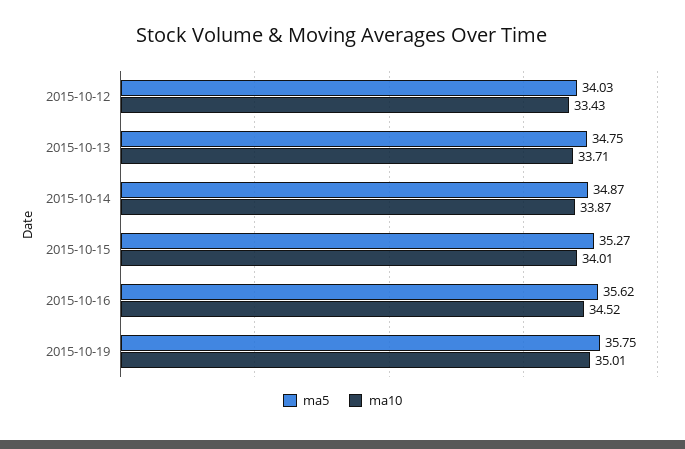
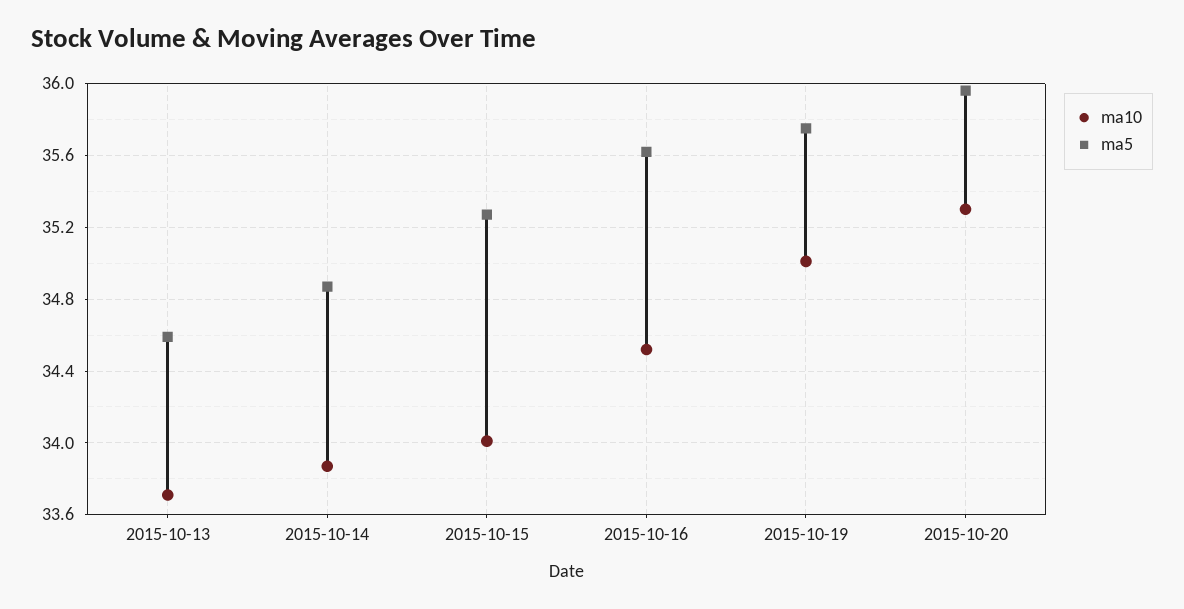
ma5, 2015-10-12: 34.03 -> none
ma10, 2015-10-12: 33.43 -> none
ma5, 2015-10-13: 34.75 -> 34.6
ma10, 2015-10-20: none -> 35.3
ma5, 2015-10-20: none -> 35.95

